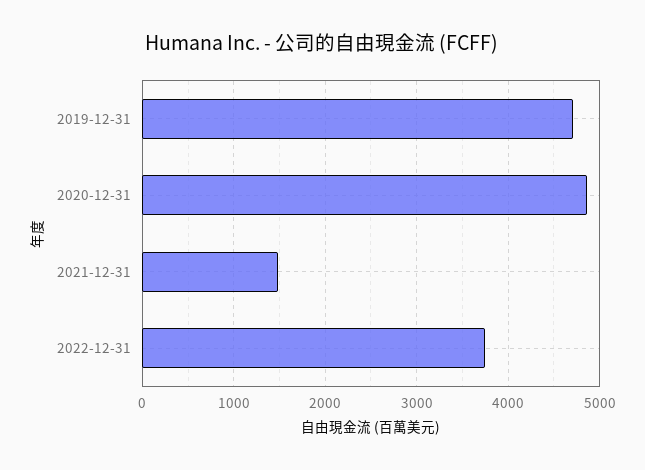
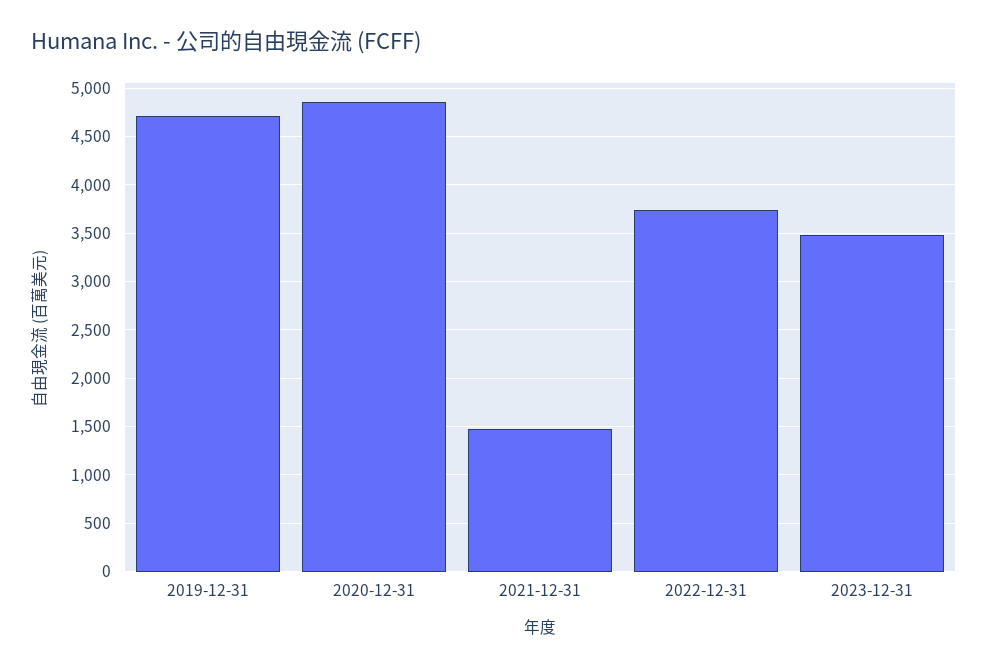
2023-12-31: none -> 3500

